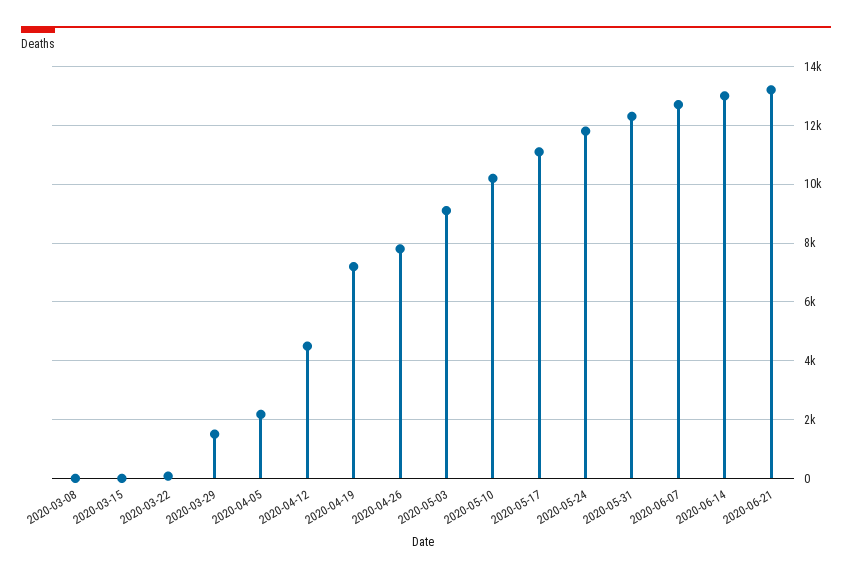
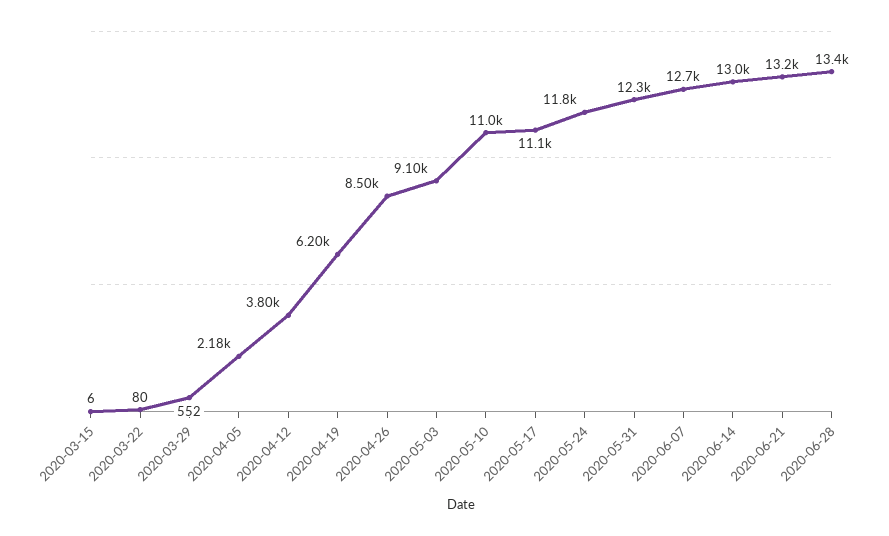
2020-03-08: 0 -> none
2020-03-29: 1500 -> 552
2020-04-12: 4500 -> 3800
2020-04-19: 7250 -> 6200
2020-04-26: 7750 -> 8500
2020-05-10: 10250 -> 11000
2020-06-28: none -> 13400

